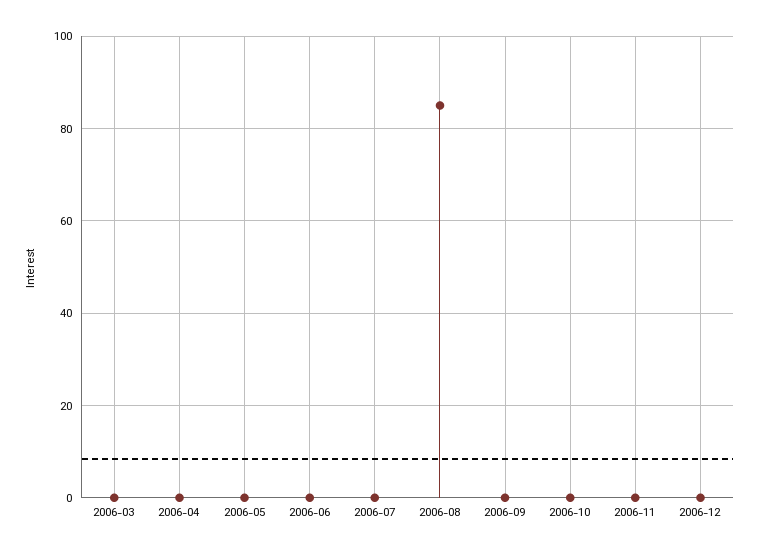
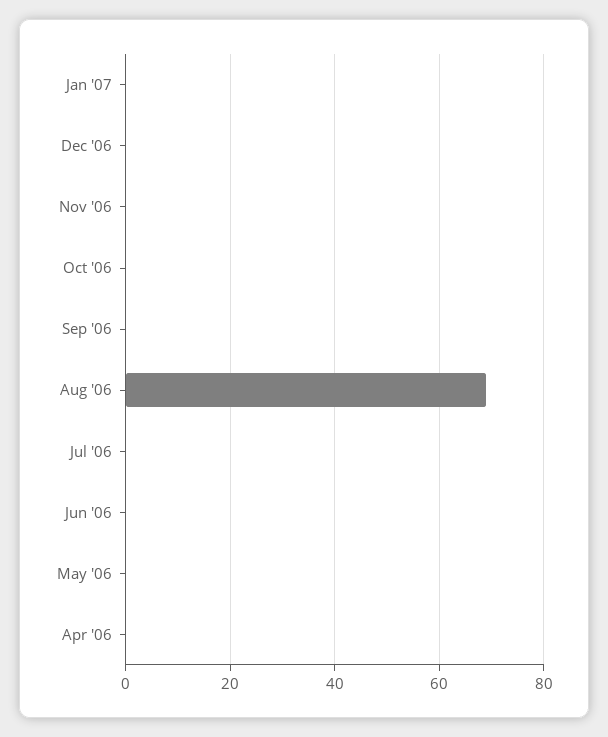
2006-03: 0 -> none
2006-08: 85 -> 70
Jan '07: none -> 0

